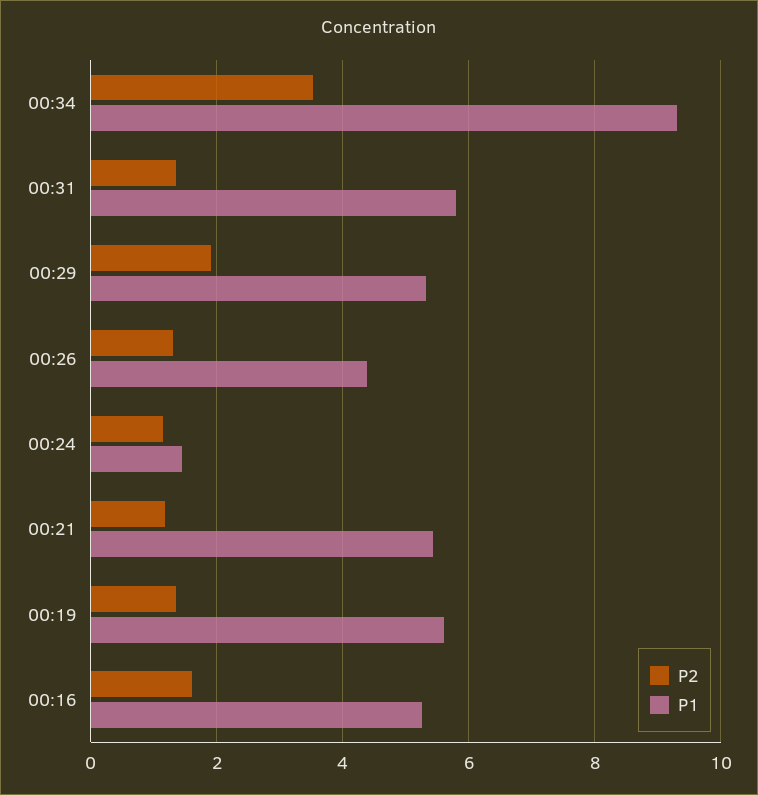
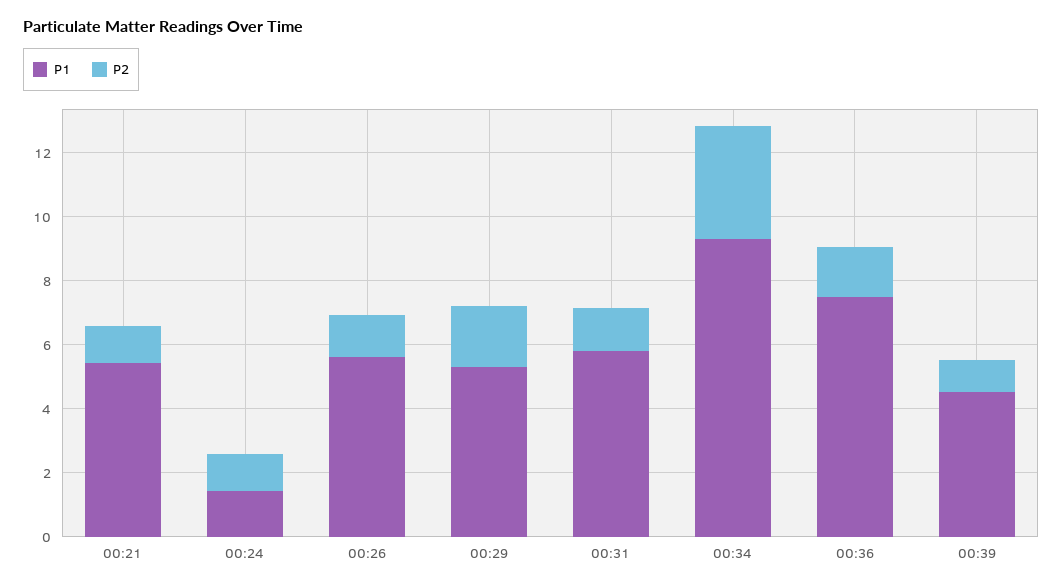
P1, 00:26: 4.4 -> 5.5
P2, 00:19: 1.4 -> none
P1, 00:19: 5.6 -> none
P2, 00:16: 1.6 -> none
P1, 00:16: 5.2 -> none
P1, 00:36: none -> 7.5
P2, 00:36: none -> 1.5
P1, 00:39: none -> 4.5
P2, 00:39: none -> 1

